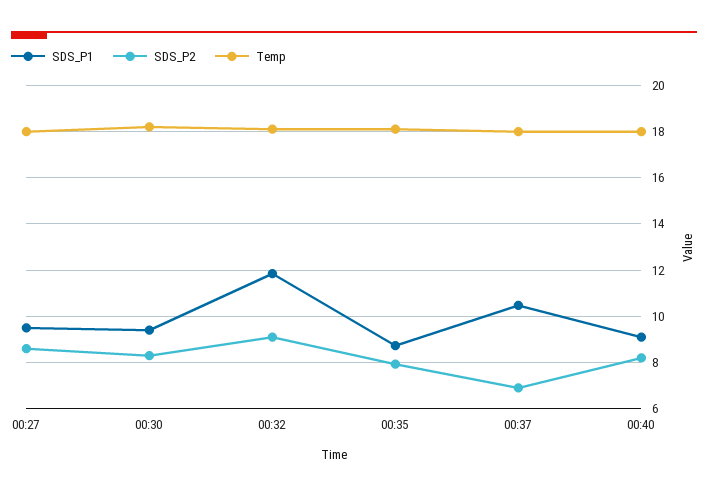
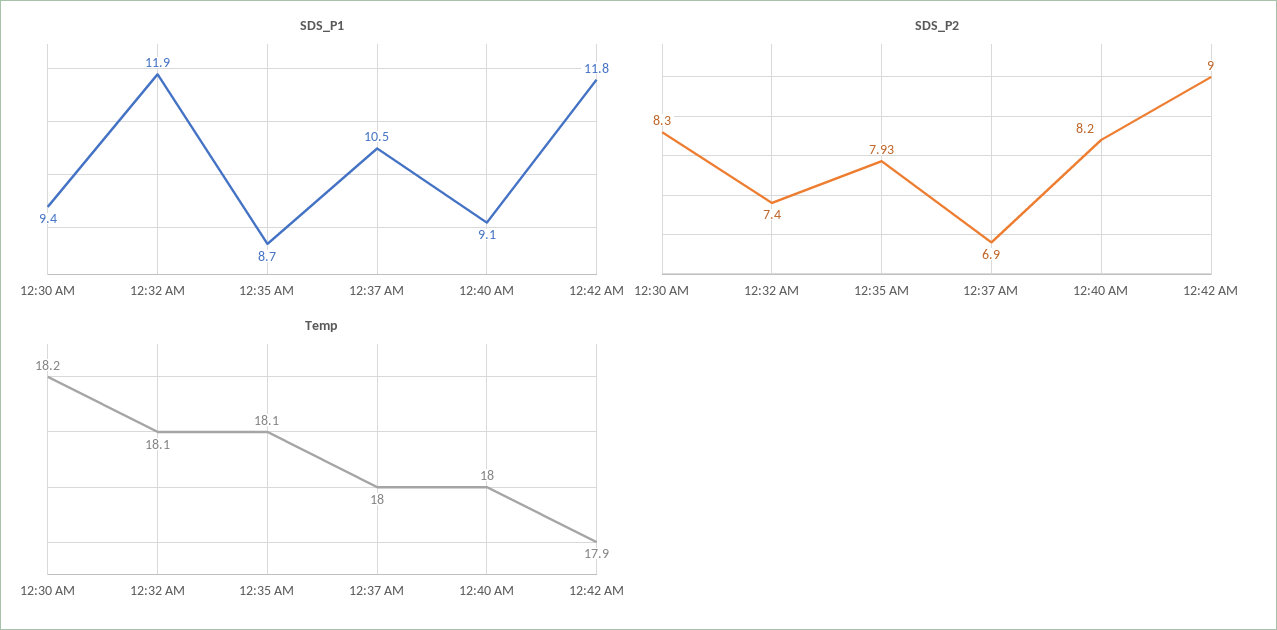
SDS_P1, 00:27: 9.5 -> none
SDS_P2, 00:27: 8.5 -> none
Temp, 00:27: 18 -> none
SDS_P2, 00:32: 9 -> 7.4
SDS_P1, 12:42 AM: none -> 11.8
SDS_P2, 12:42 AM: none -> 9
Temp, 12:42 AM: none -> 17.9

